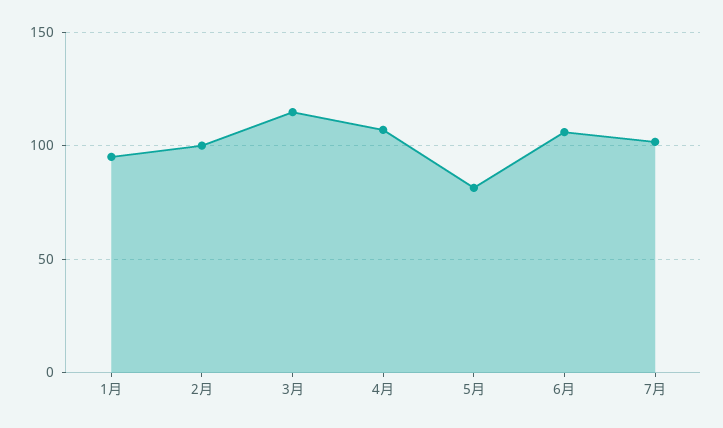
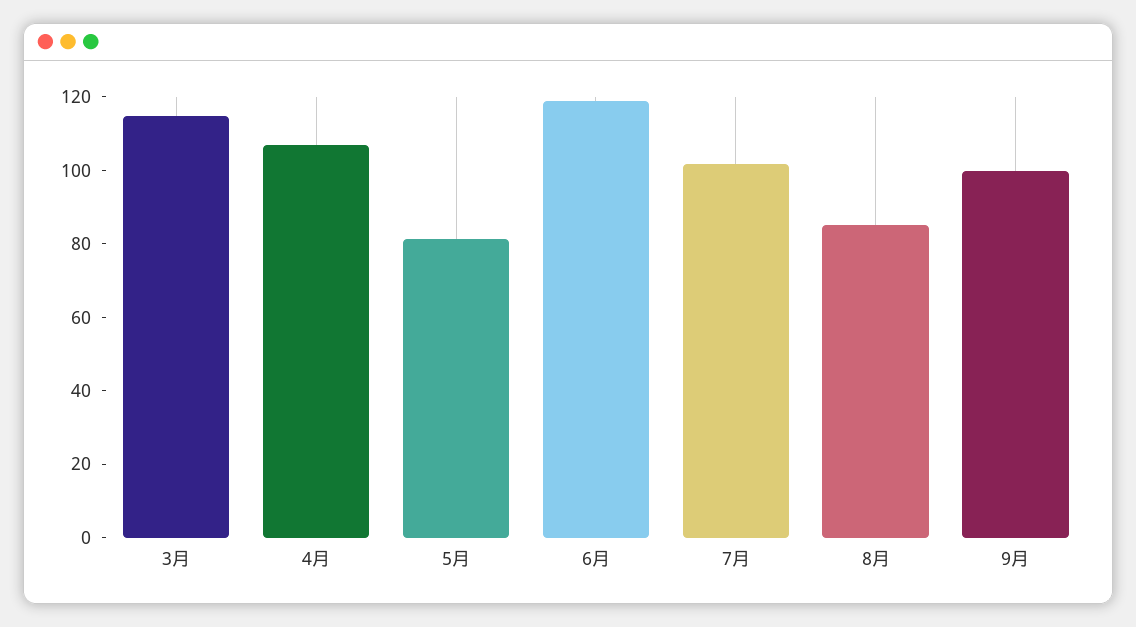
1月: 95 -> none
2月: 100 -> none
6月: 105 -> 120
8月: none -> 85
9月: none -> 100

